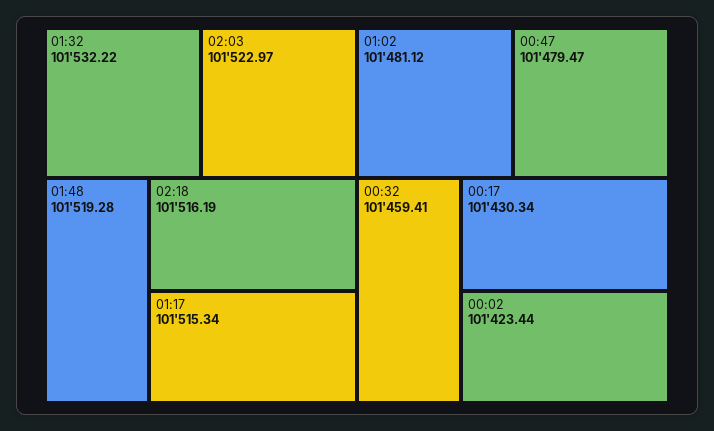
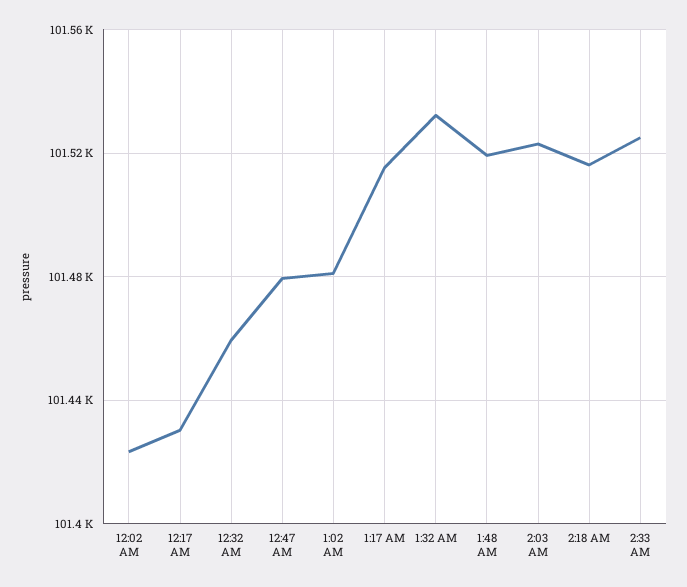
2:33 AM: none -> 101525

